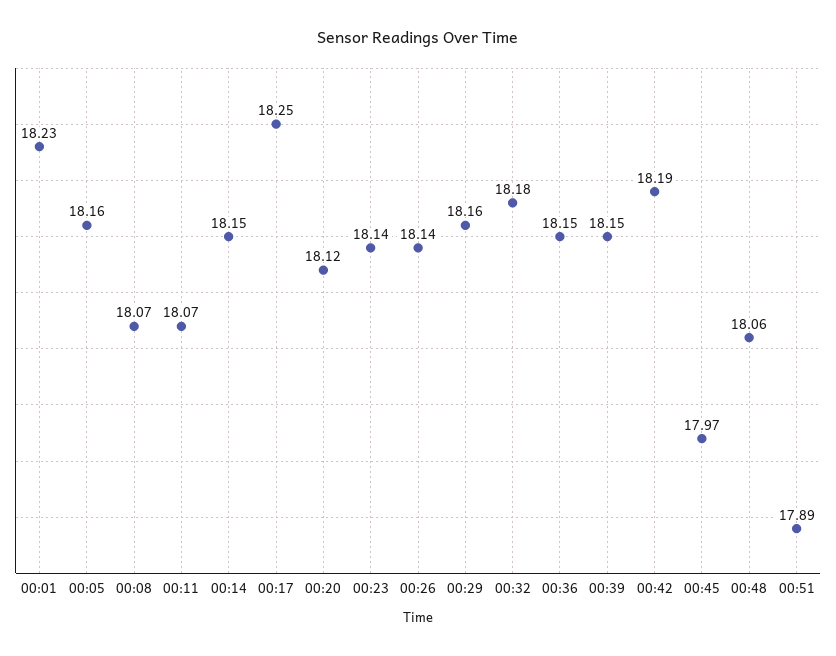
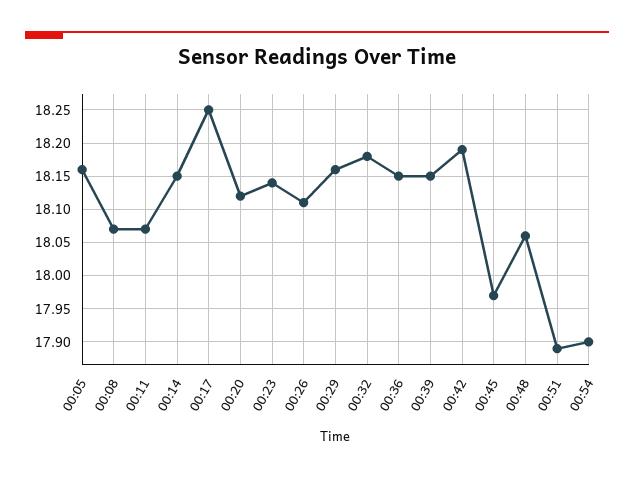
00:01: 18.23 -> none
00:26: 18.14 -> 18.11
00:54: none -> 17.9

